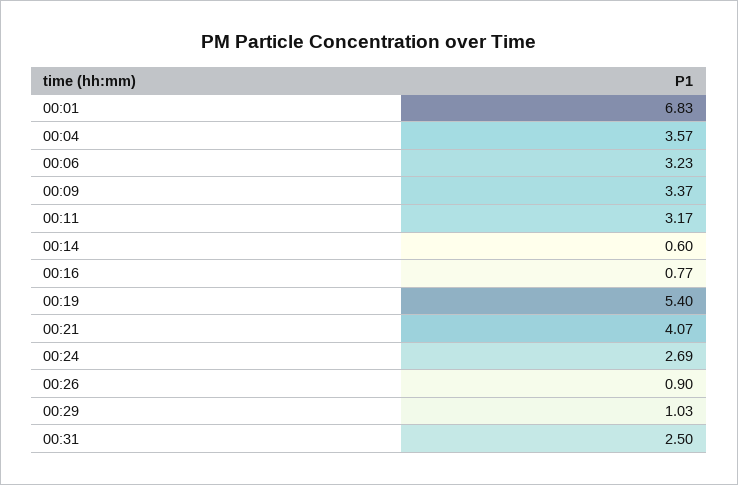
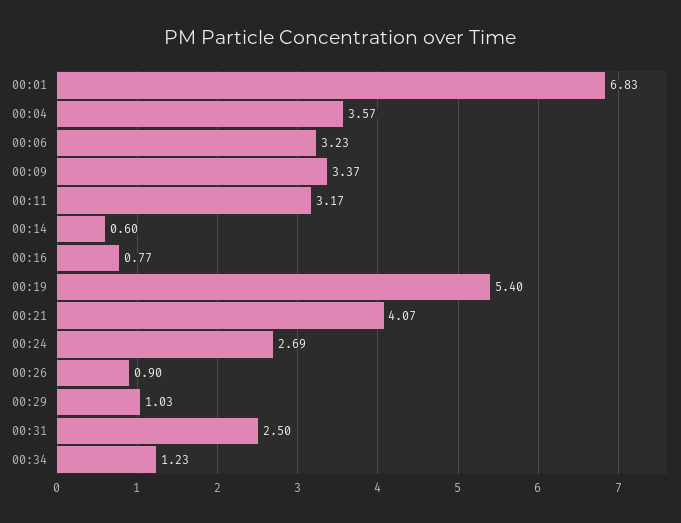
00:34: none -> 1.23

